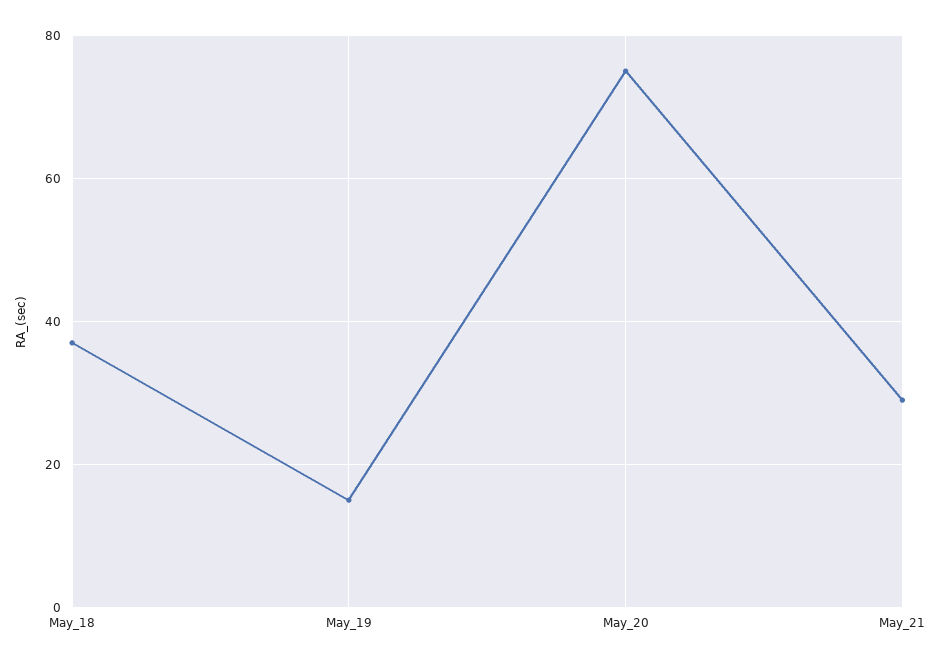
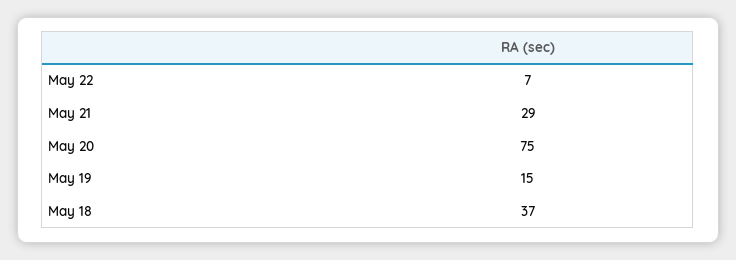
May 22: none -> 7

